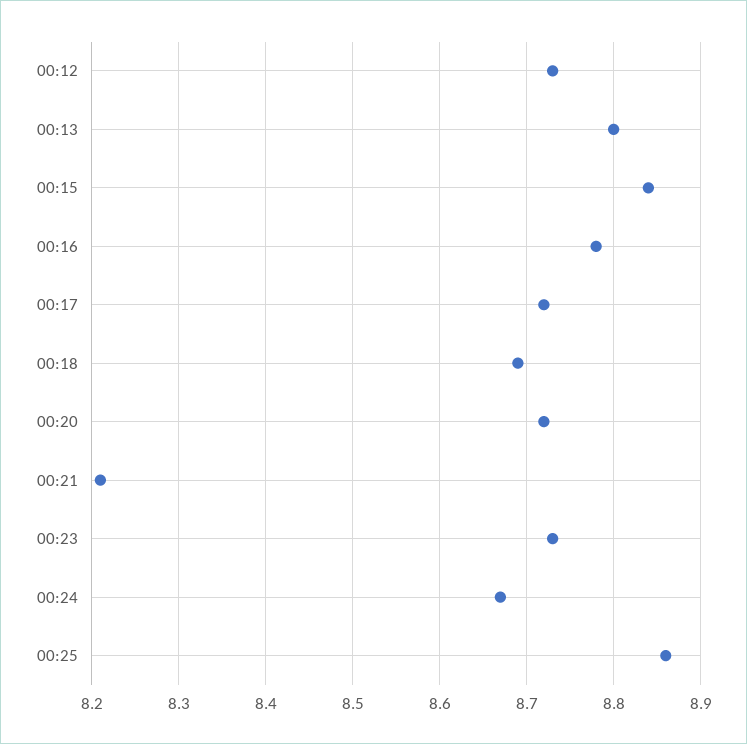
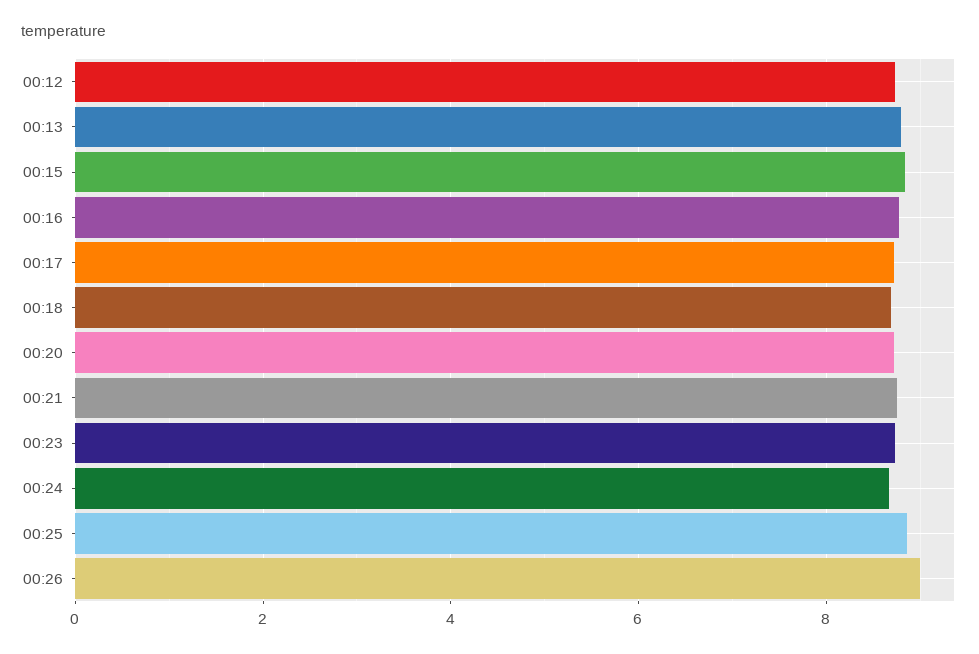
00:21: 8.21 -> 8.8
00:26: none -> 9

